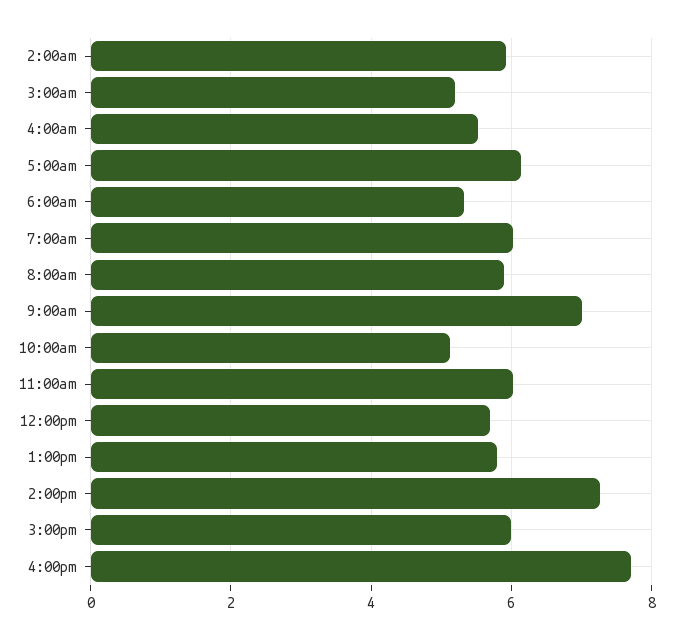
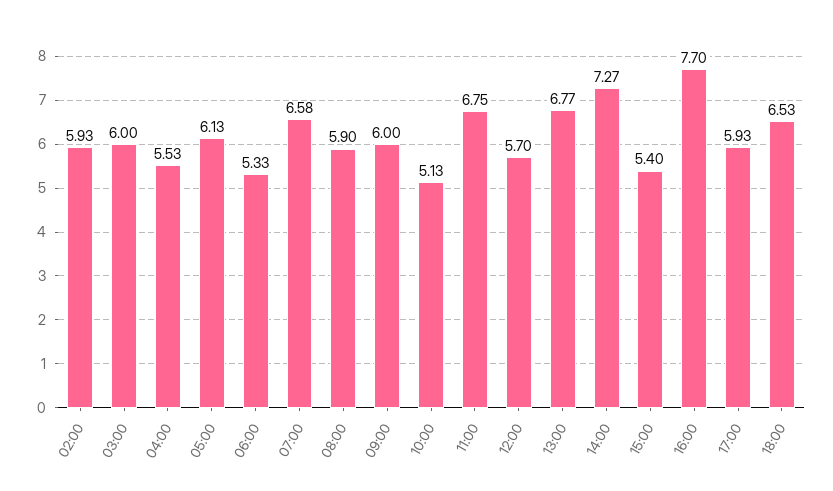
3:00am: 5.2 -> 6
7:00am: 6 -> 6.58
9:00am: 7 -> 6
11:00am: 6 -> 6.75
1:00pm: 5.8 -> 6.77
3:00pm: 6 -> 5.4
17:00: none -> 5.93
18:00: none -> 6.53

